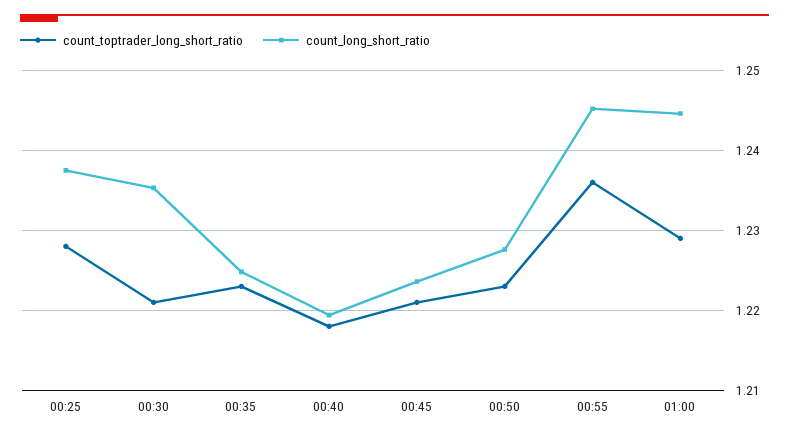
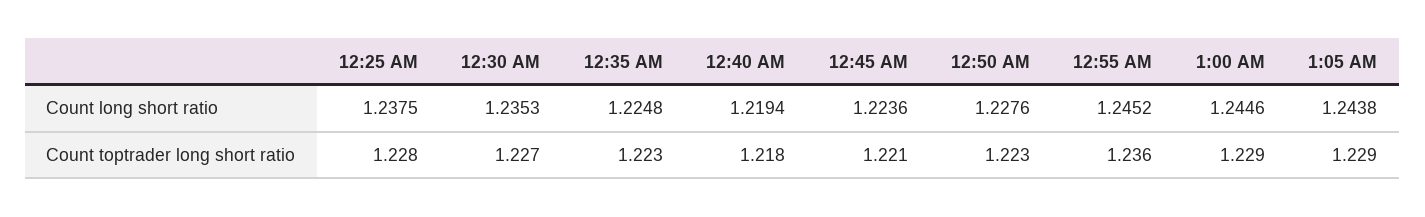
count_toptrader_long_short_ratio, 00:30: 1.221 -> 1.227
count_long_short_ratio, 1:05 AM: none -> 1.2438
count_toptrader_long_short_ratio, 1:05 AM: none -> 1.229

